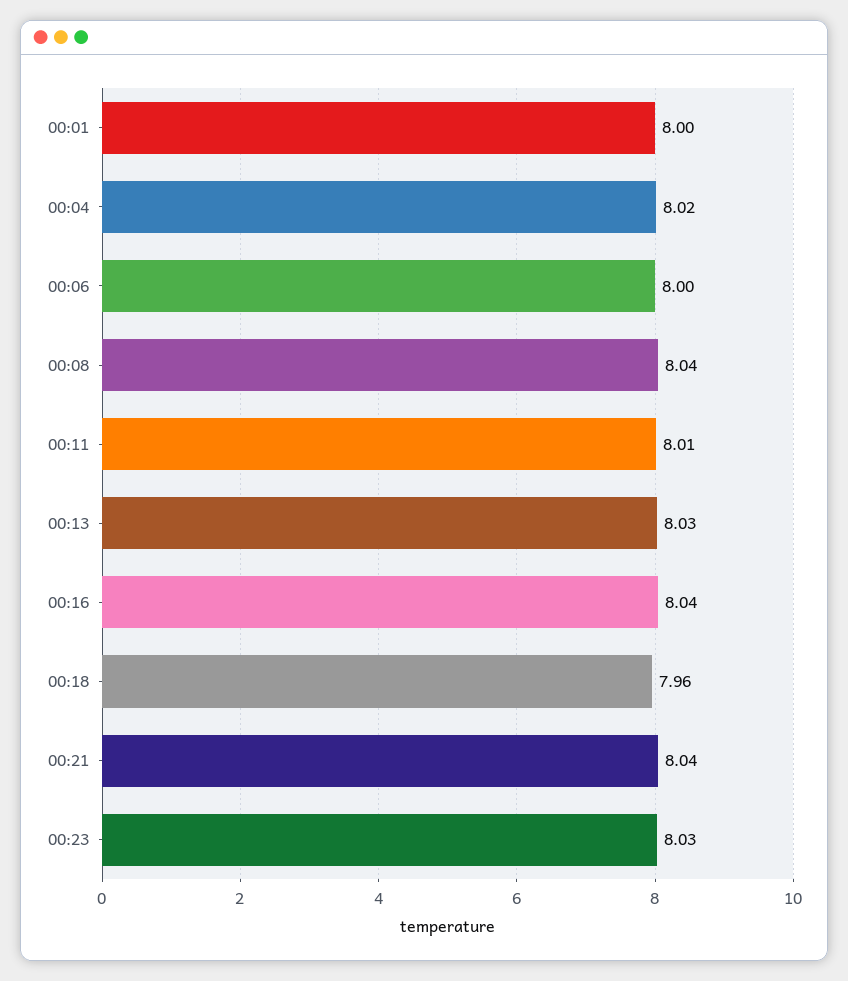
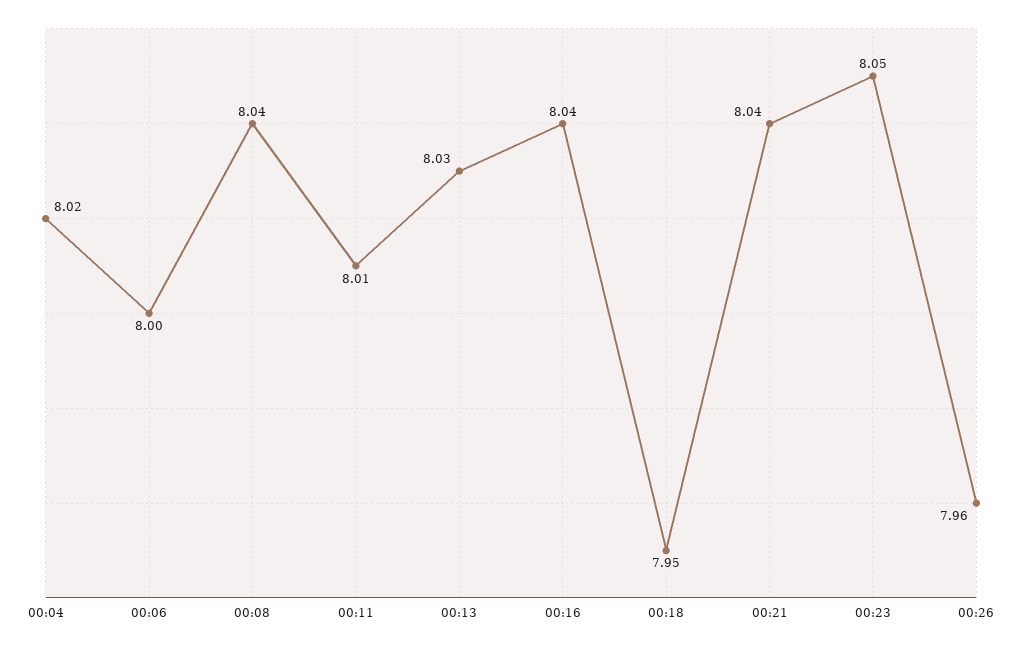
00:01: 8 -> none
00:18: 7.96 -> 7.95
00:23: 8.03 -> 8.05
00:26: none -> 7.96

